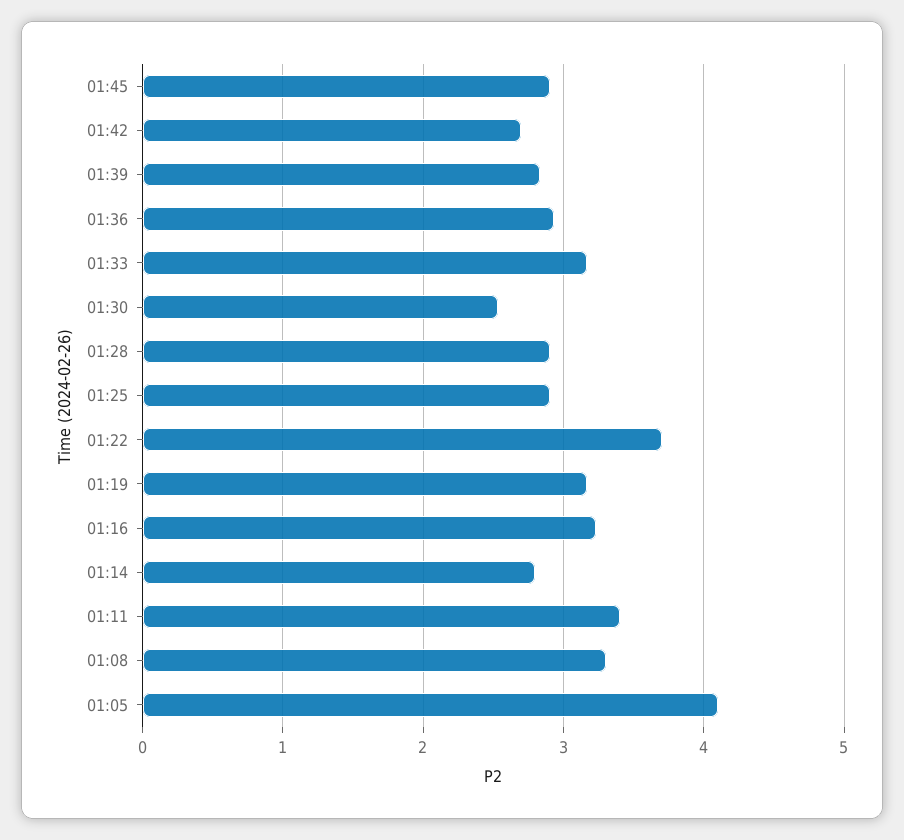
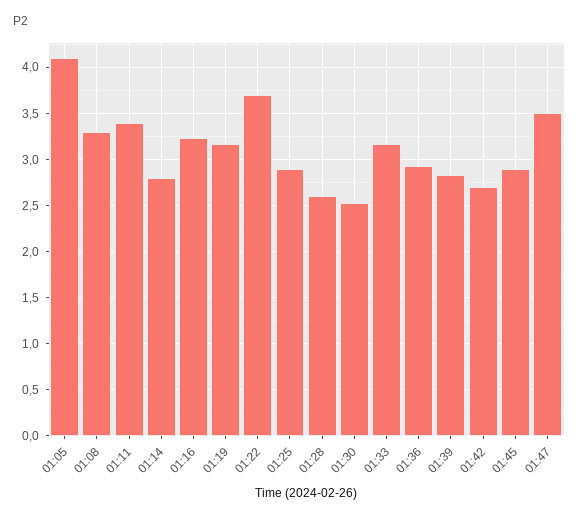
01:28: 2.9 -> 2.6
01:47: none -> 3.5

